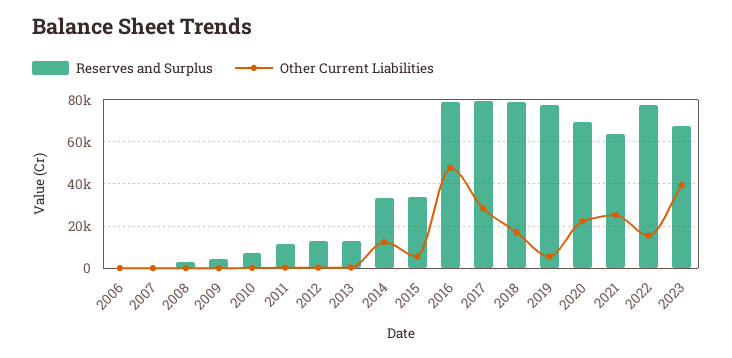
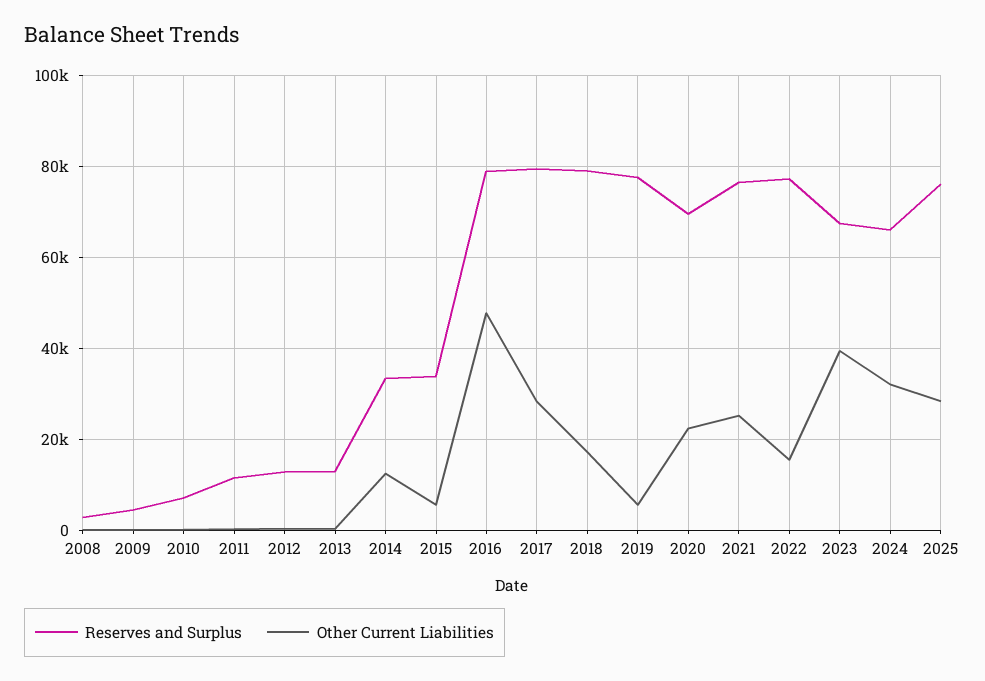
Reserves and Surplus, 2006: 0 -> none
Other Current Liabilities, 2006: 0 -> none
Reserves and Surplus, 2007: 0 -> none
Other Current Liabilities, 2007: 0 -> none
Reserves and Surplus, 2021: 65000 -> 76000
Reserves and Surplus, 2024: none -> 66000
Other Current Liabilities, 2024: none -> 32000
Reserves and Surplus, 2025: none -> 76000
Other Current Liabilities, 2025: none -> 28000

